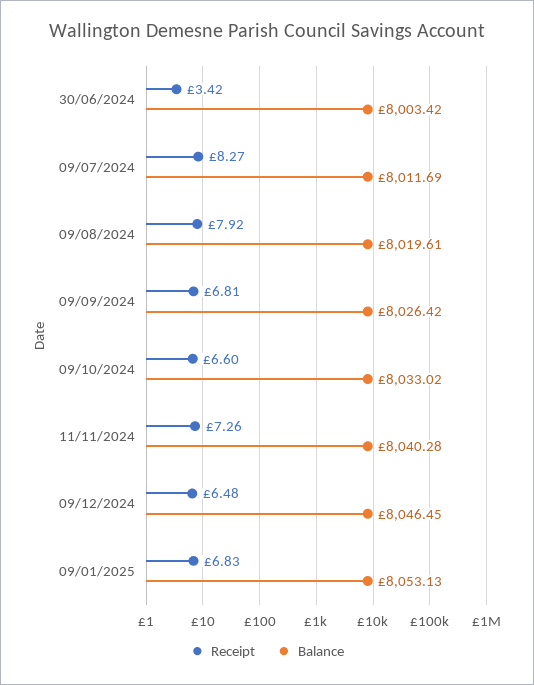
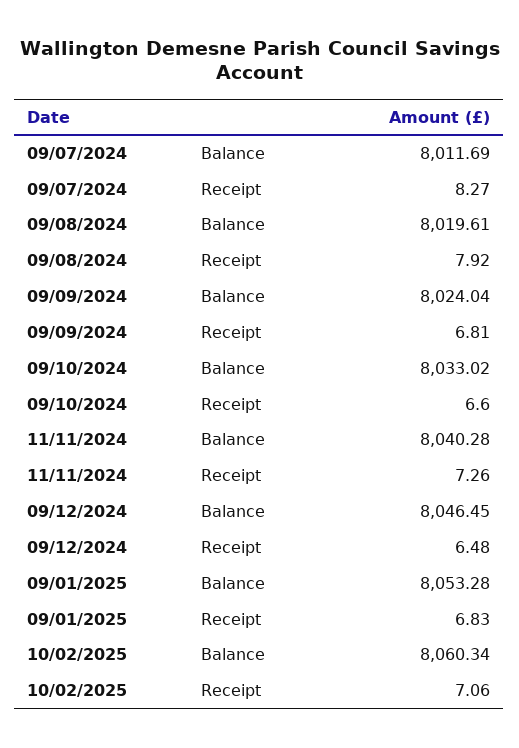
Receipt, 30/06/2024: 3.42 -> none
Balance, 30/06/2024: 8003.42 -> none
Balance, 09/09/2024: 8026.42 -> 8024.04
Balance, 09/01/2025: 8053.13 -> 8053.28
Balance, 10/02/2025: none -> 8060.34
Receipt, 10/02/2025: none -> 7.06

